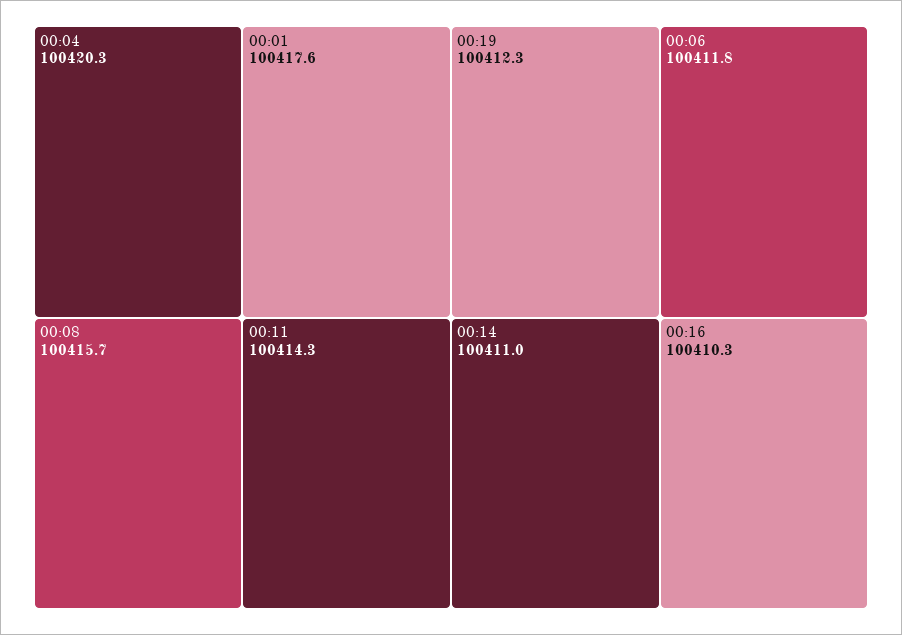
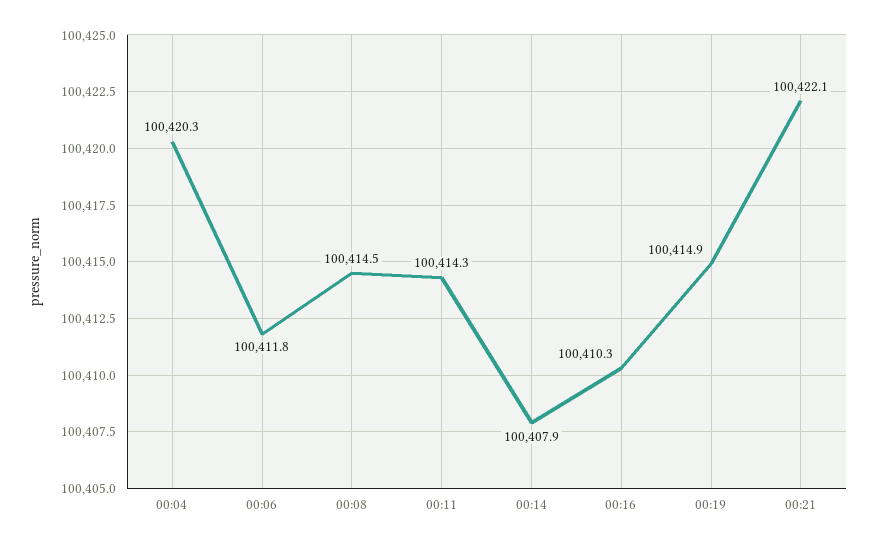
00:01: 100417.6 -> none
00:08: 100415.7 -> 100414.5
00:19: 100412.3 -> 100414.9
00:14: 100411 -> 100407.9
00:21: none -> 100422.1

